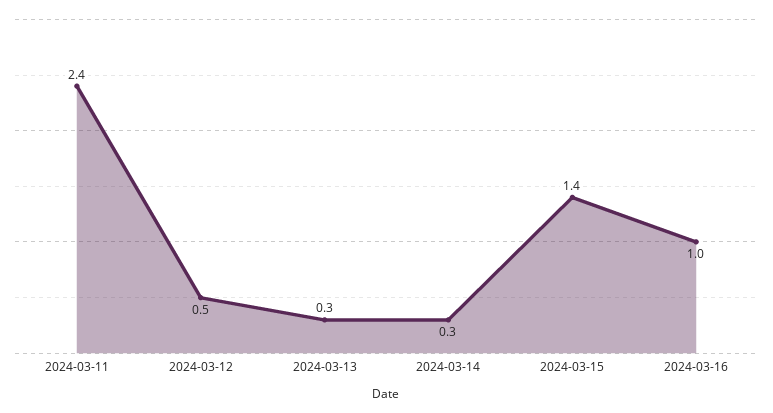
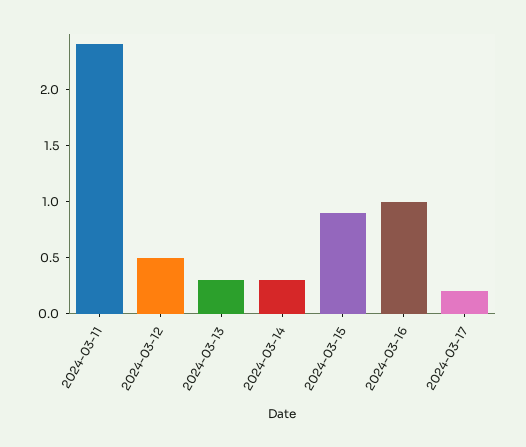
2024-03-15: 1.4 -> 0.9
2024-03-17: none -> 0.2

